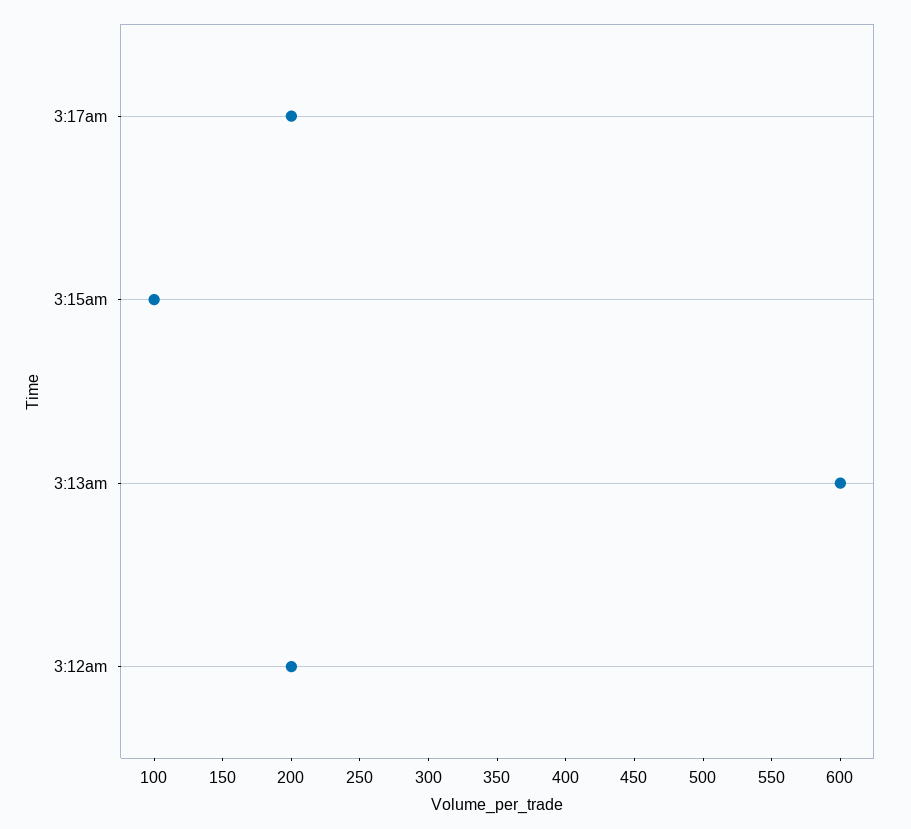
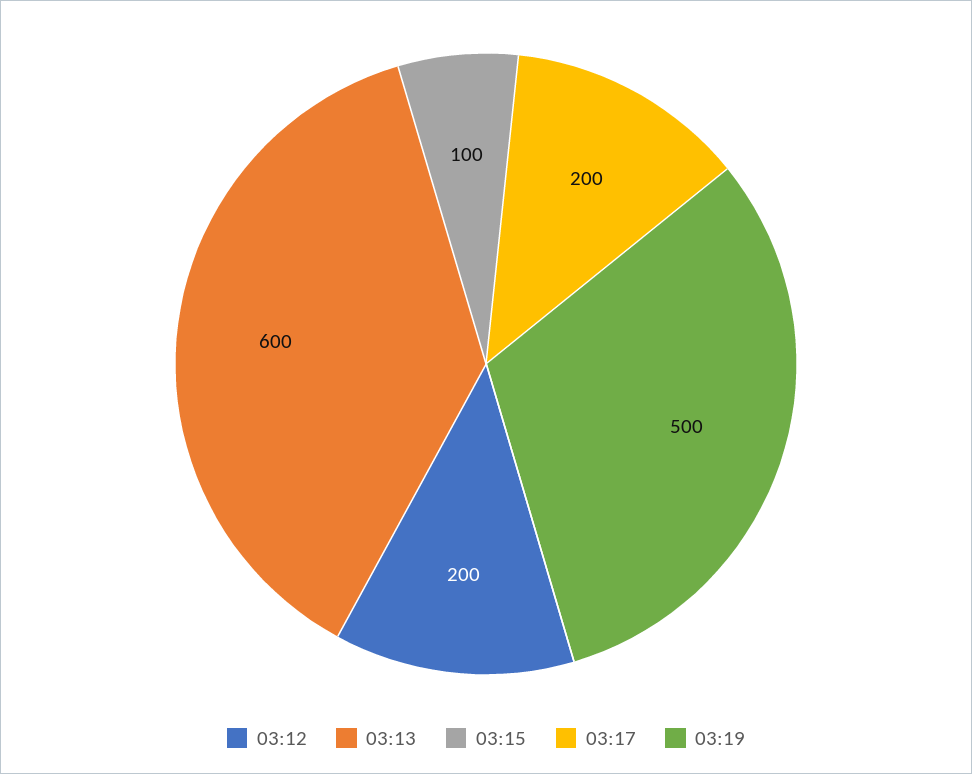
03:19: none -> 500

